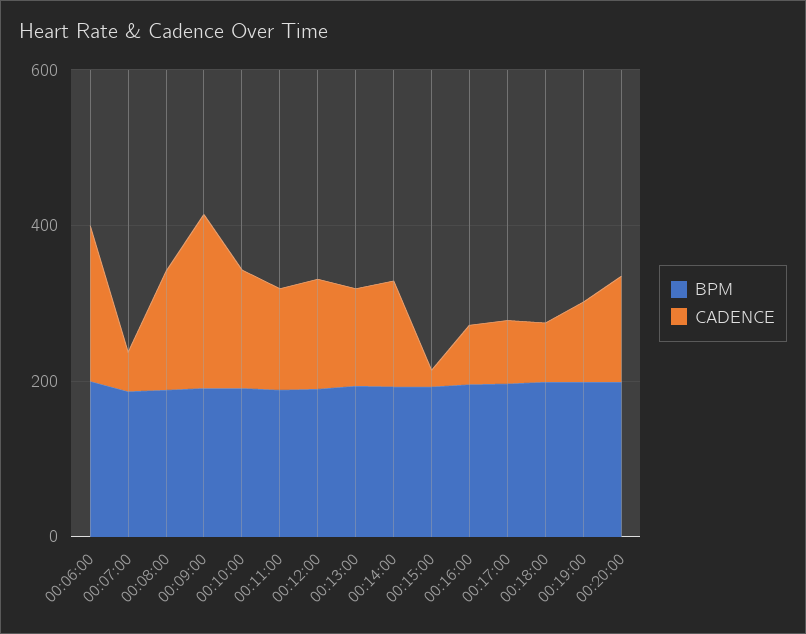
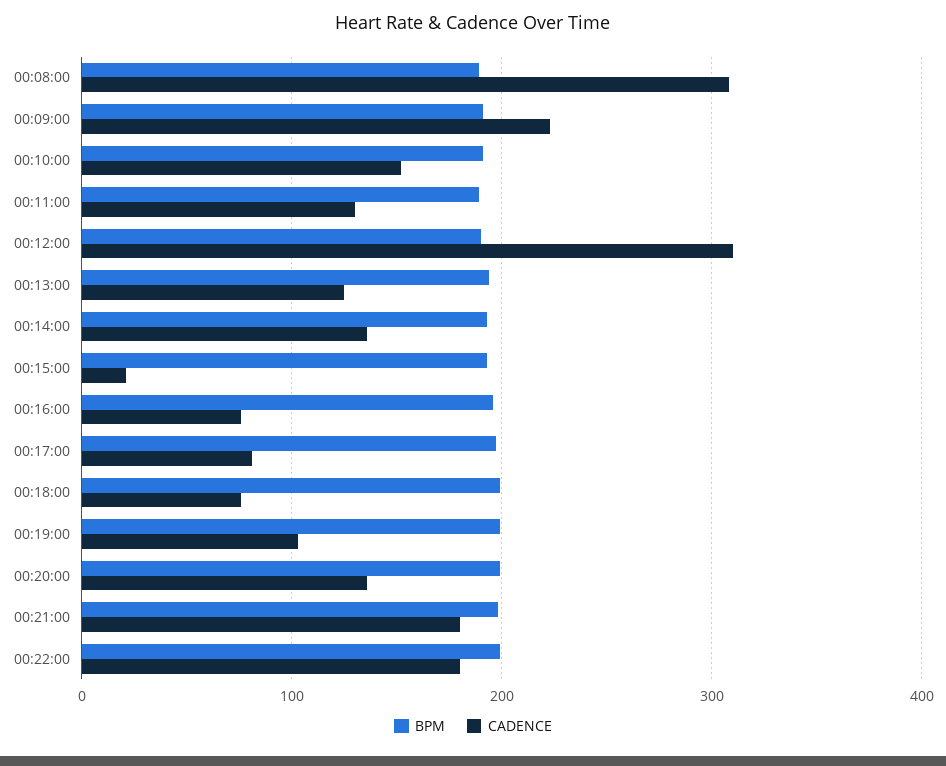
BPM, 00:06:00: 200 -> none
CADENCE, 00:06:00: 200 -> none
BPM, 00:07:00: 200 -> none
CADENCE, 00:07:00: 50 -> none
CADENCE, 00:08:00: 150 -> 310
CADENCE, 00:12:00: 150 -> 310
BPM, 00:21:00: none -> 200
CADENCE, 00:21:00: none -> 180
BPM, 00:22:00: none -> 200
CADENCE, 00:22:00: none -> 180

